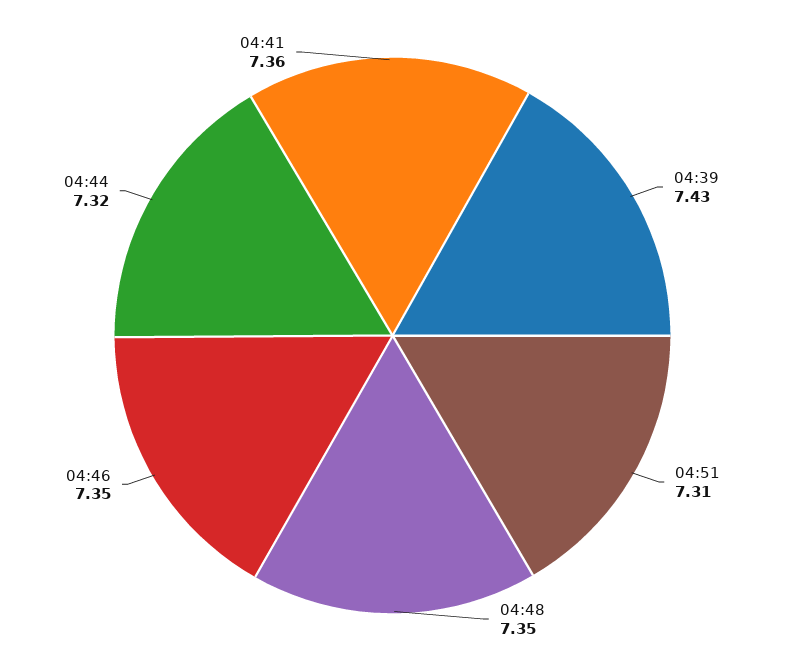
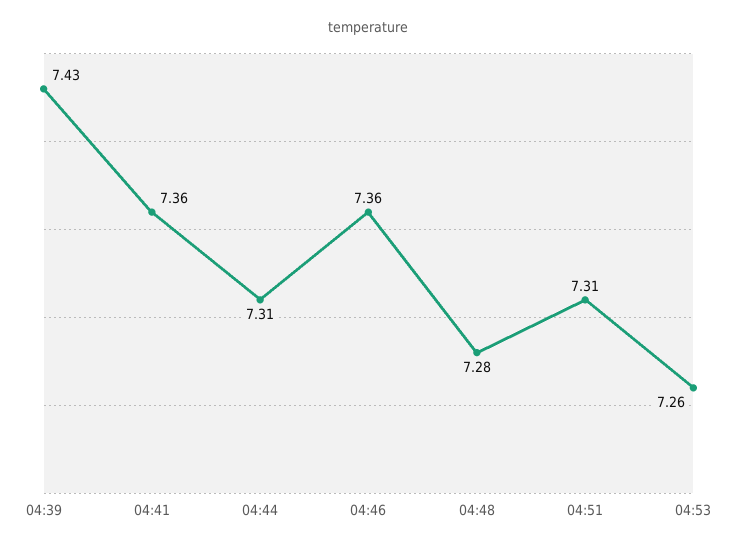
04:48: 7.35 -> 7.28
04:46: 7.35 -> 7.36
04:44: 7.32 -> 7.31
04:53: none -> 7.26

